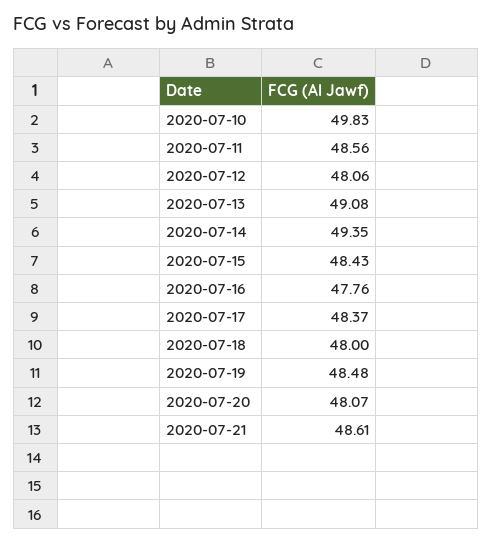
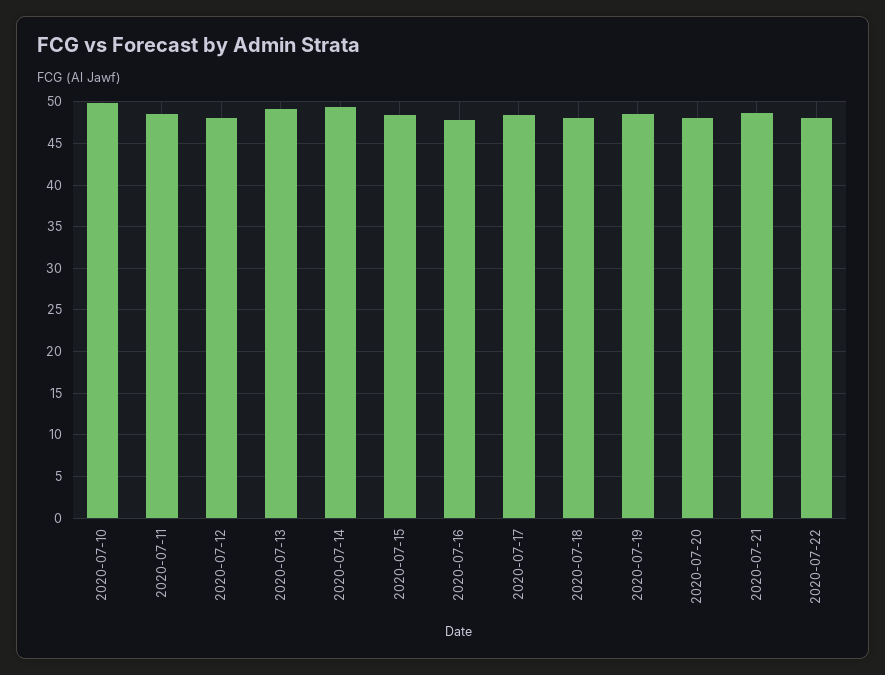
2020-07-22: none -> 48

